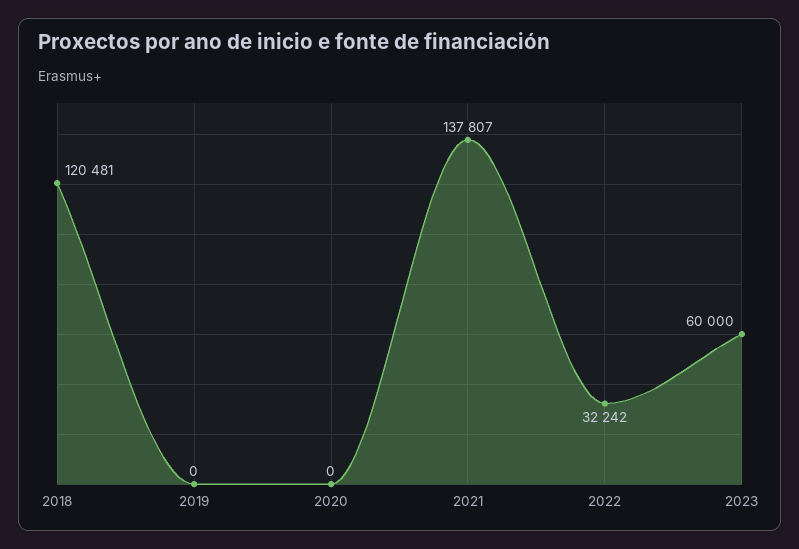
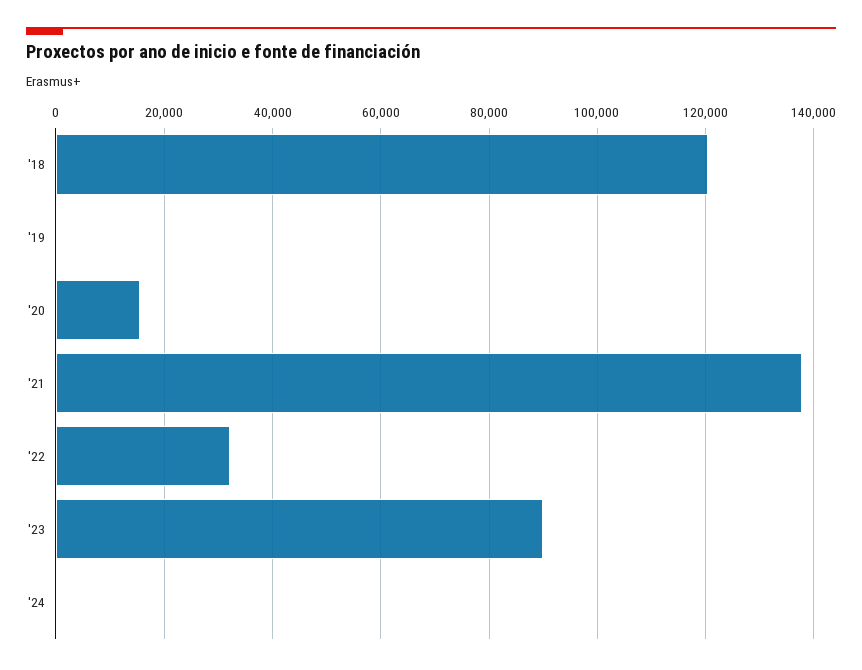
2020: 0 -> 16000
2023: 60000 -> 90000
'24: none -> 0

